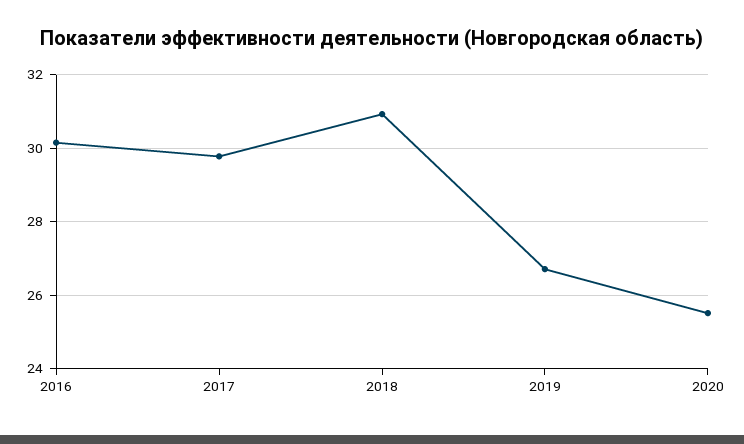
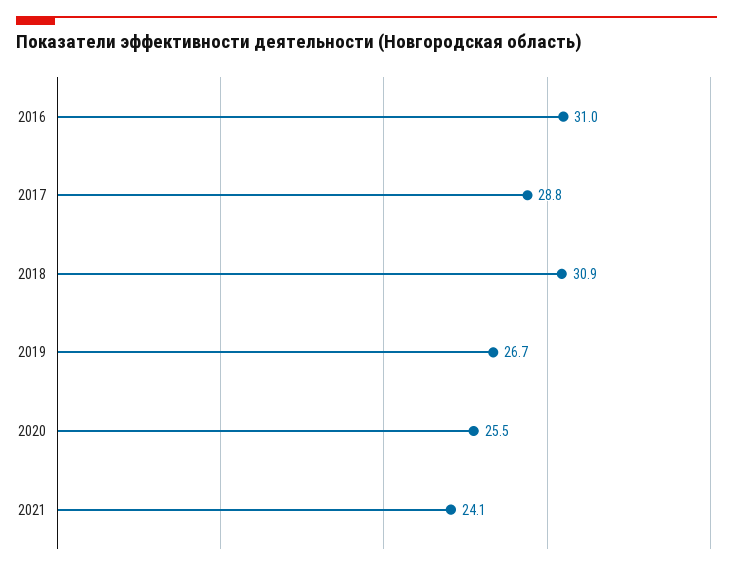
2016: 30.2 -> 31
2017: 29.8 -> 28.8
2021: none -> 24.1

